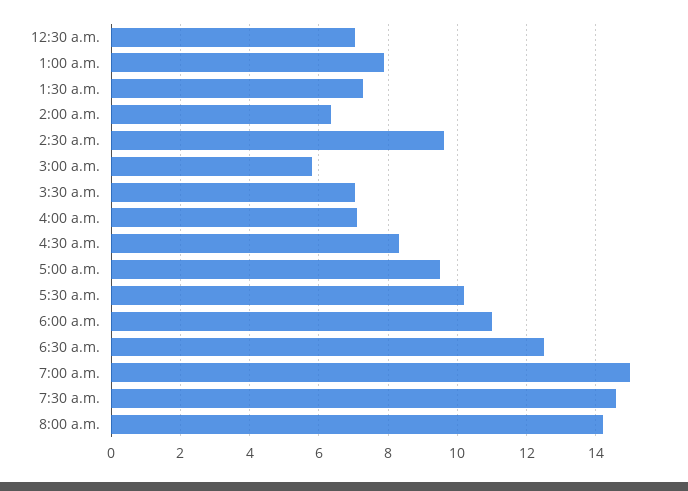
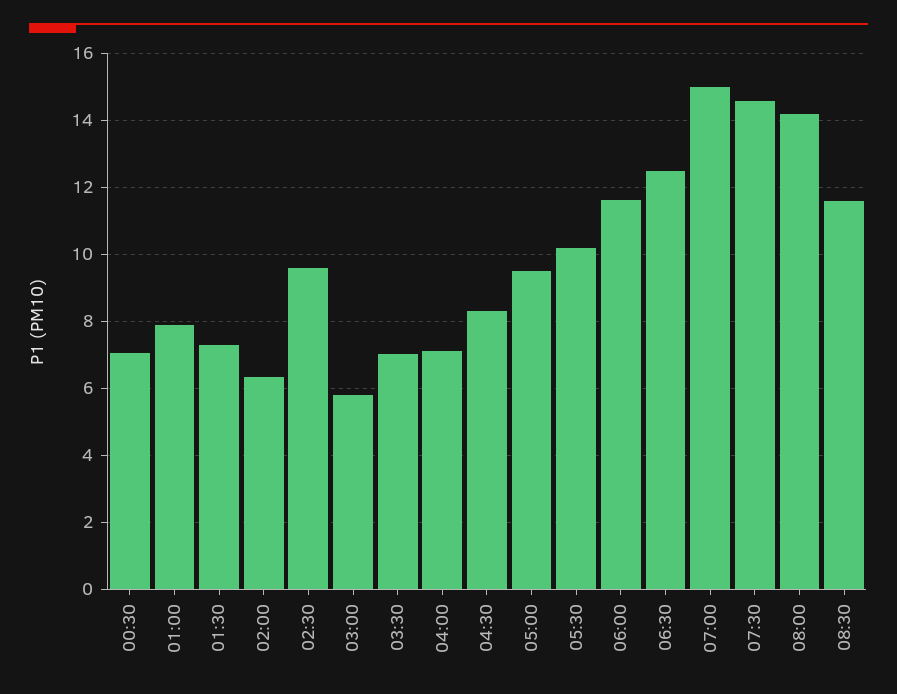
6:00 a.m.: 11 -> 11.6
08:30: none -> 11.6

